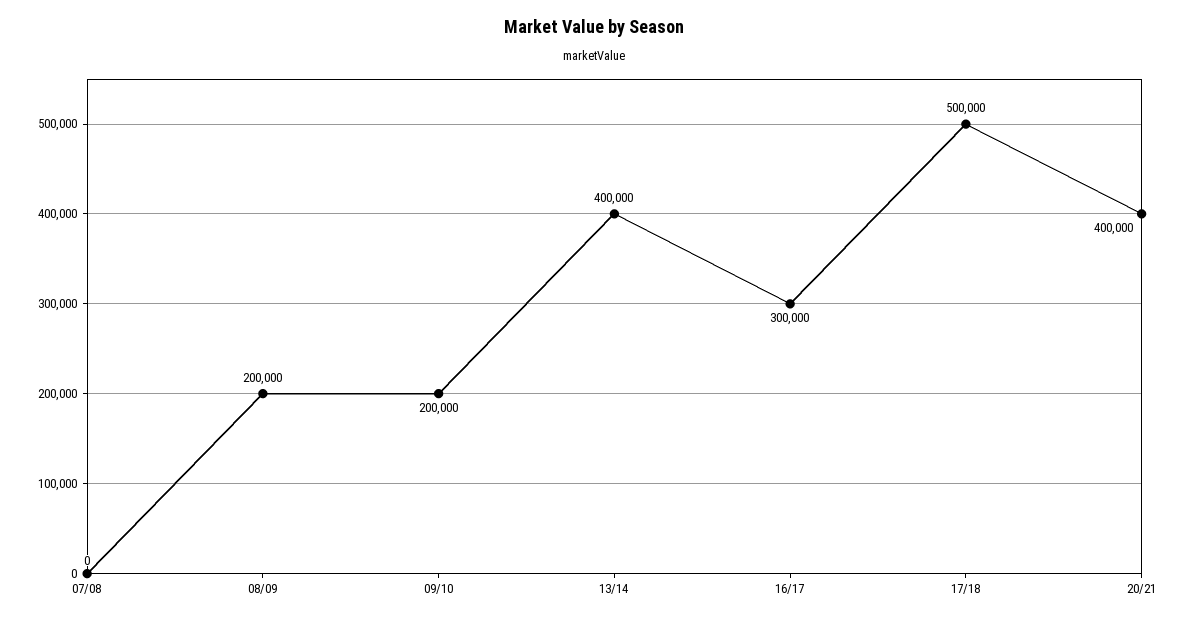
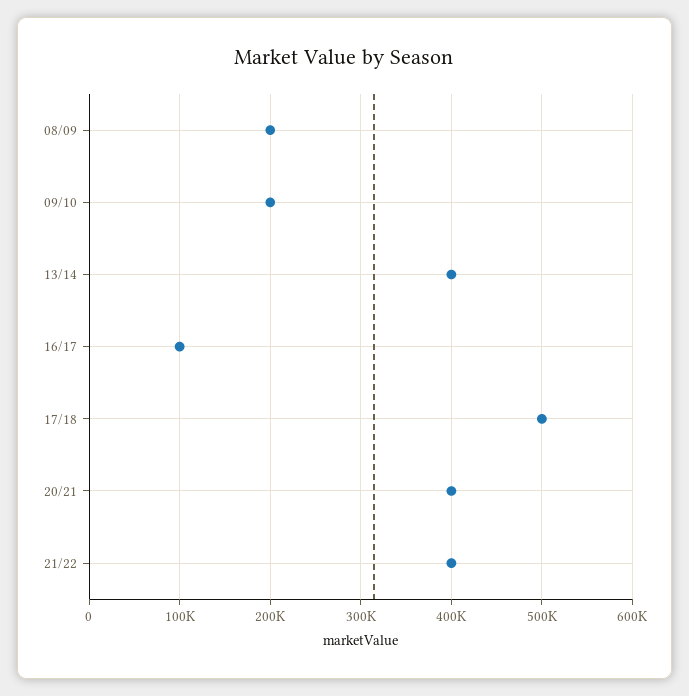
07/08: 0 -> none
16/17: 300000 -> 100000
21/22: none -> 400000

